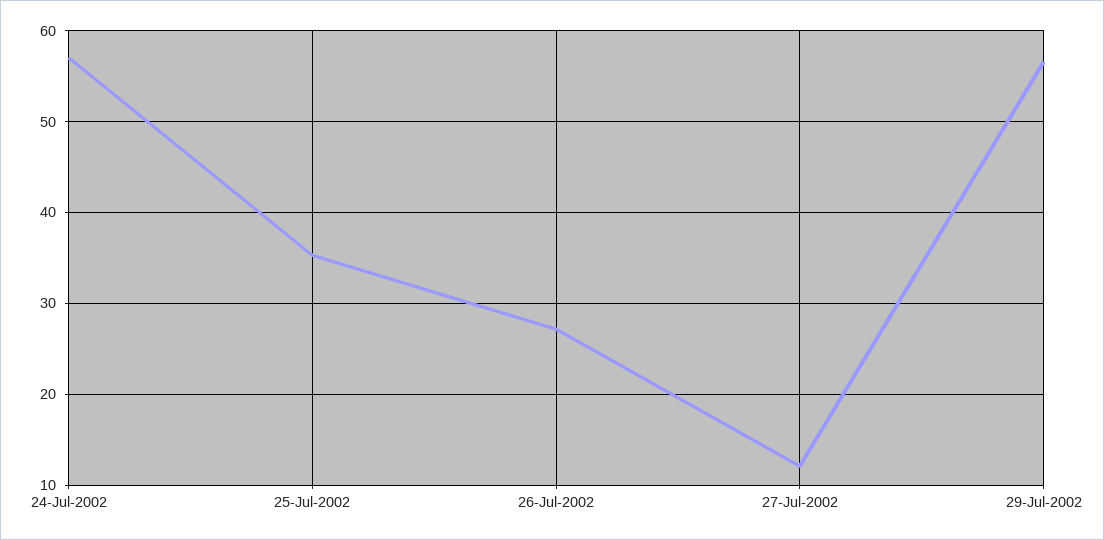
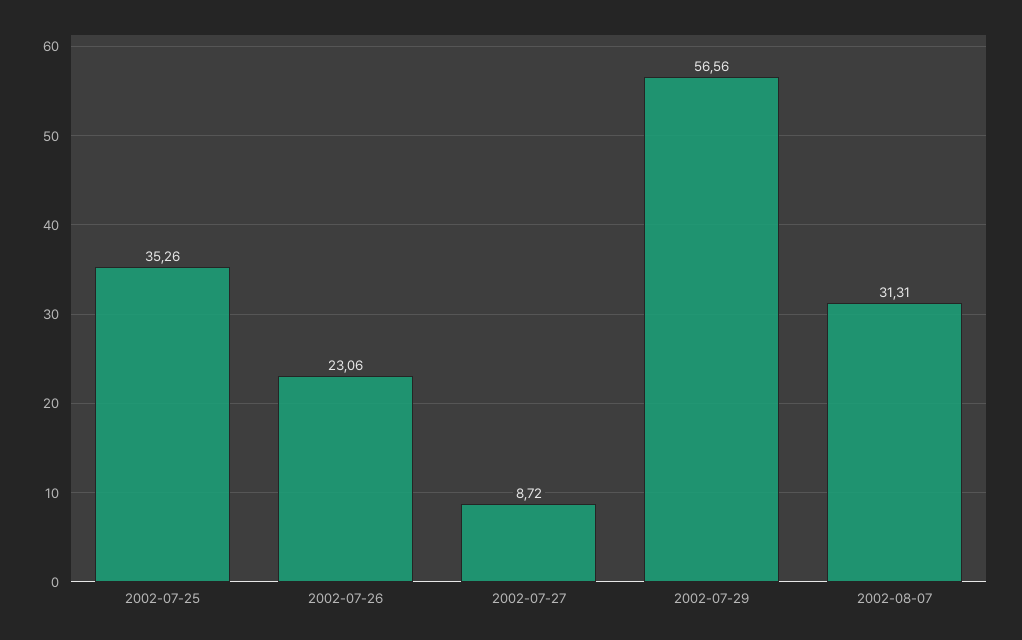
24-Jul-2002: 57 -> none
26-Jul-2002: 27 -> 23.06
27-Jul-2002: 12 -> 8.72
2002-08-07: none -> 31.31

